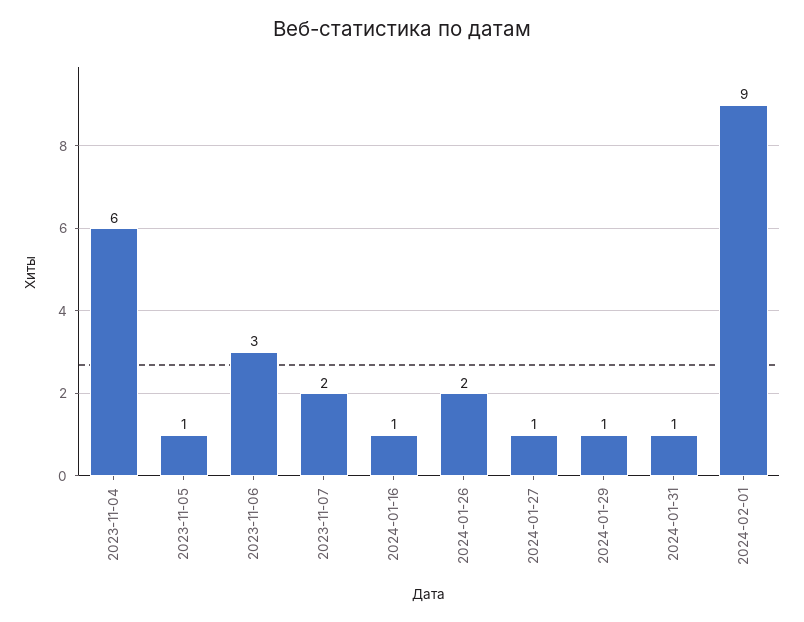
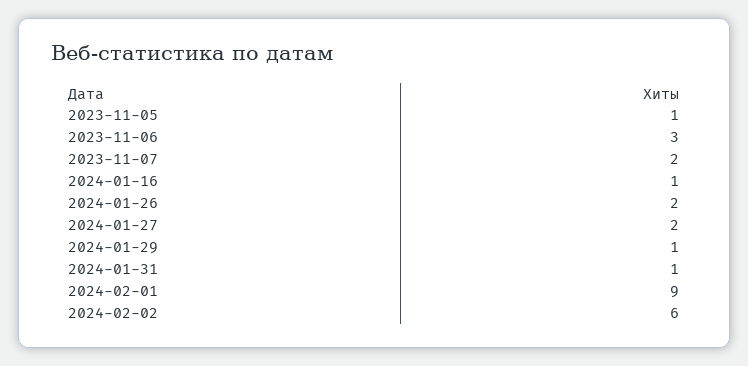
2023-11-04: 6 -> none
2024-01-27: 1 -> 2
2024-02-02: none -> 6

